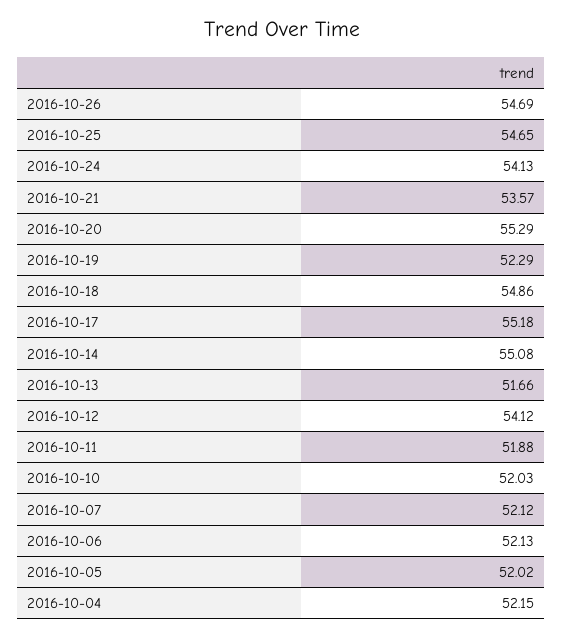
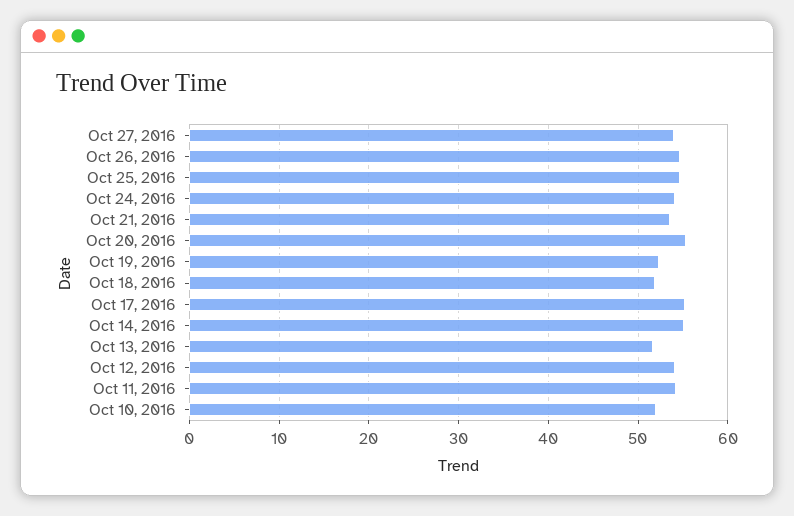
2016-10-18: 54.86 -> 52
2016-10-11: 51.88 -> 54
2016-10-07: 52.12 -> none
2016-10-06: 52.13 -> none
2016-10-05: 52.02 -> none
2016-10-04: 52.15 -> none
Oct 27, 2016: none -> 54

